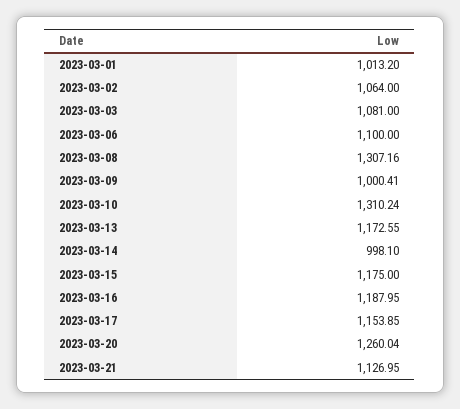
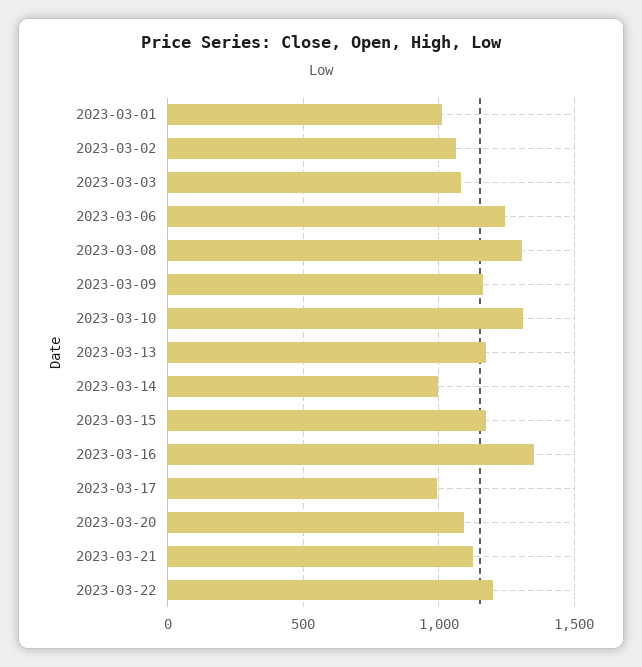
2023-03-06: 1100 -> 1250
2023-03-09: 1000.41 -> 1150
2023-03-16: 1187.95 -> 1350
2023-03-17: 1153.85 -> 1000
2023-03-20: 1260.04 -> 1100
2023-03-22: none -> 1200

